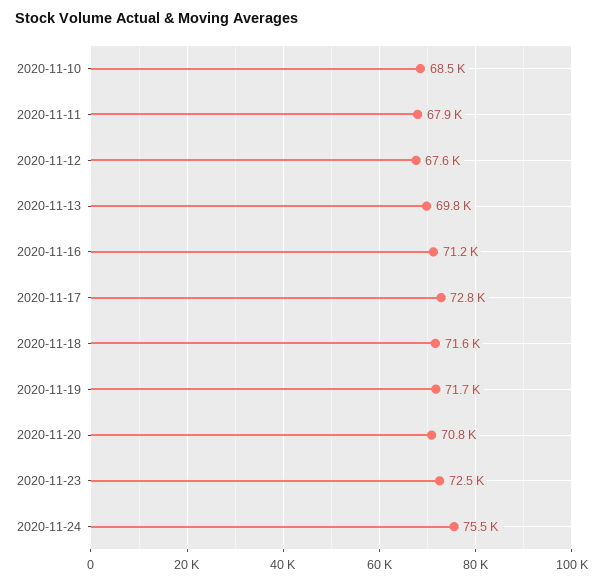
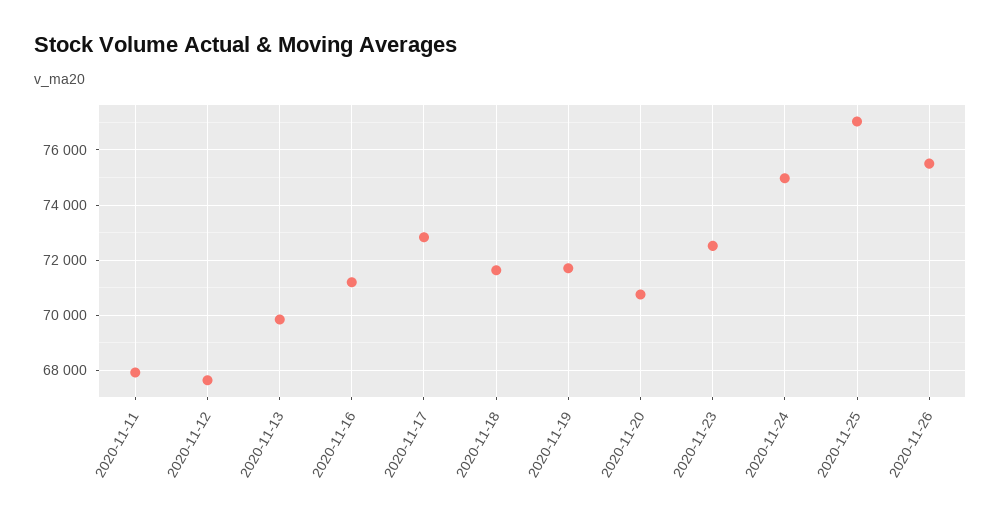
2020-11-10: 68500 -> none
2020-11-24: 75500 -> 75000
2020-11-25: none -> 77000
2020-11-26: none -> 75500

